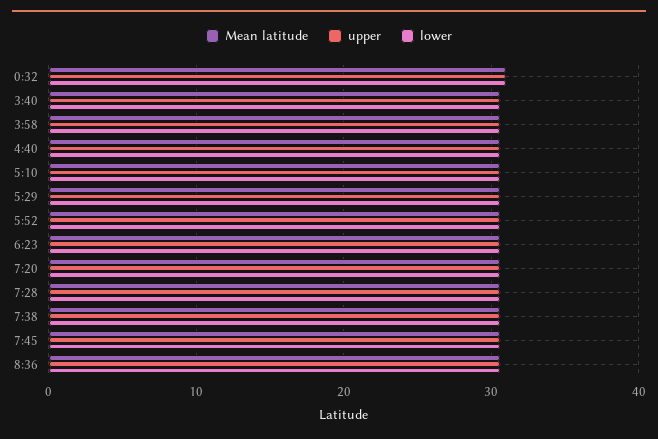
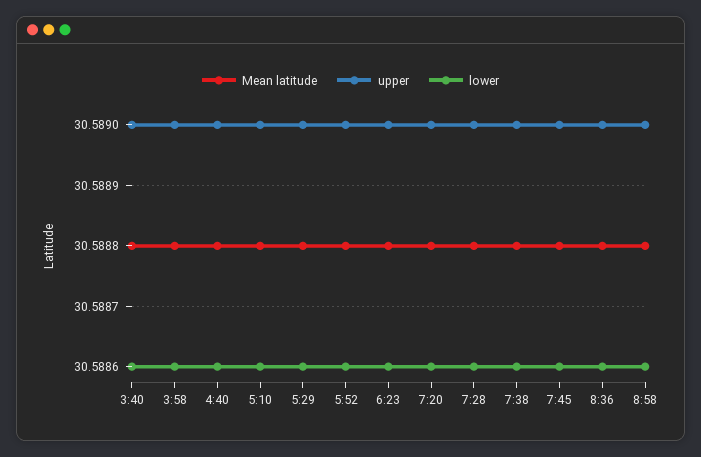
Mean latitude, 0:32: 31 -> none
upper, 0:32: 31 -> none
lower, 0:32: 31 -> none
Mean latitude, 8:58: none -> 30.5888
upper, 8:58: none -> 30.589
lower, 8:58: none -> 30.5886

